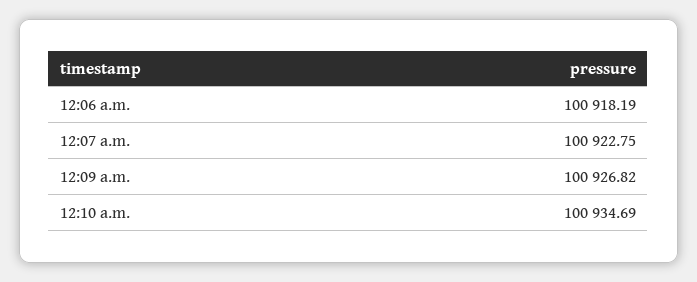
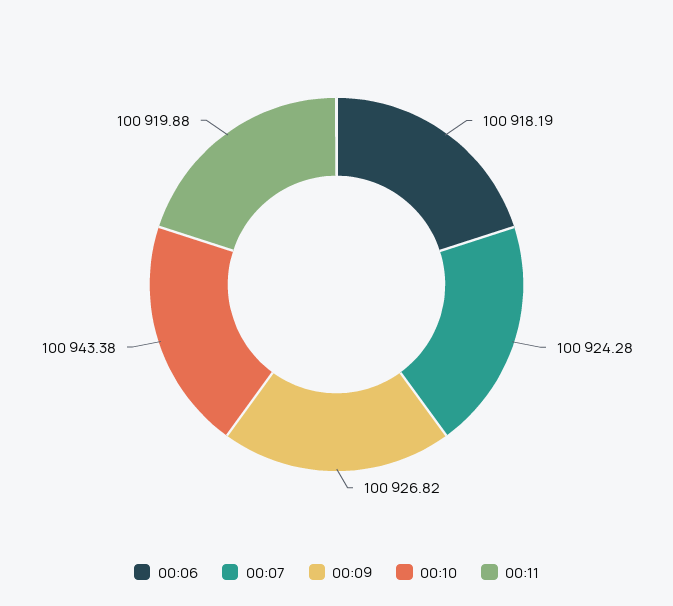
12:07 a.m.: 100922.75 -> 100924.28
12:10 a.m.: 100934.69 -> 100943.38
00:11: none -> 100919.88

